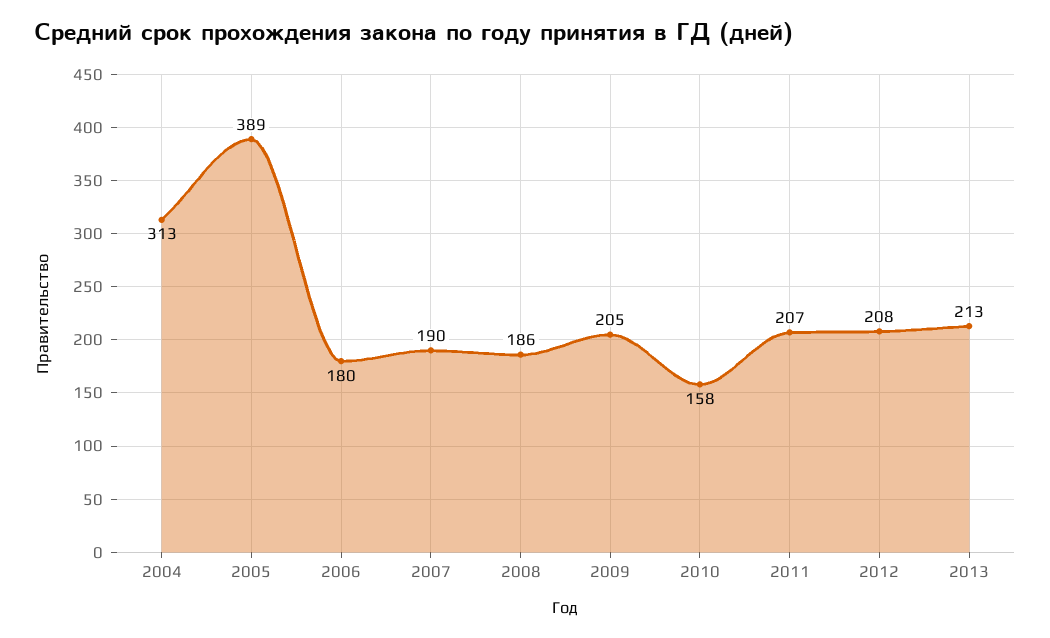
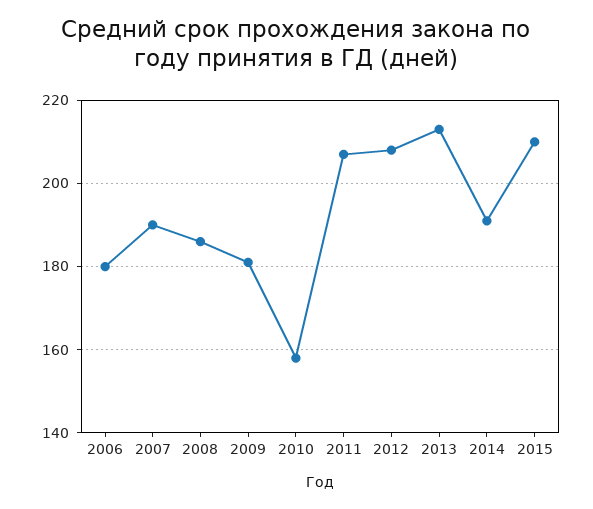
2004: 313 -> none
2005: 389 -> none
2009: 205 -> 180
2014: none -> 190
2015: none -> 210

